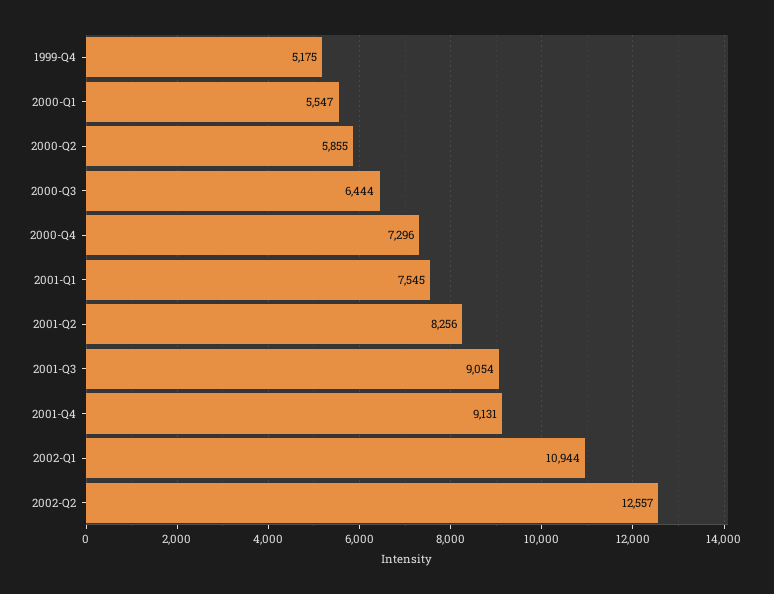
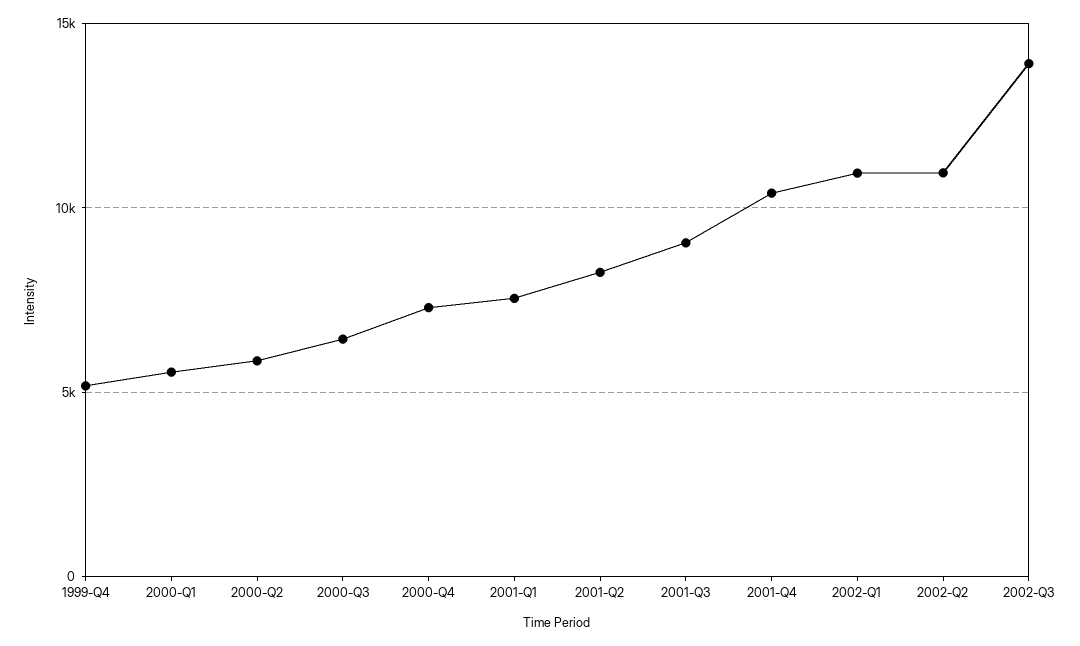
2001-Q4: 9131 -> 10500
2002-Q2: 12557 -> 11000
2002-Q3: none -> 14000

